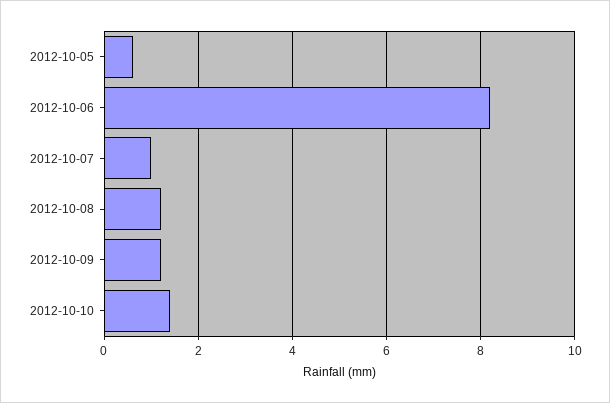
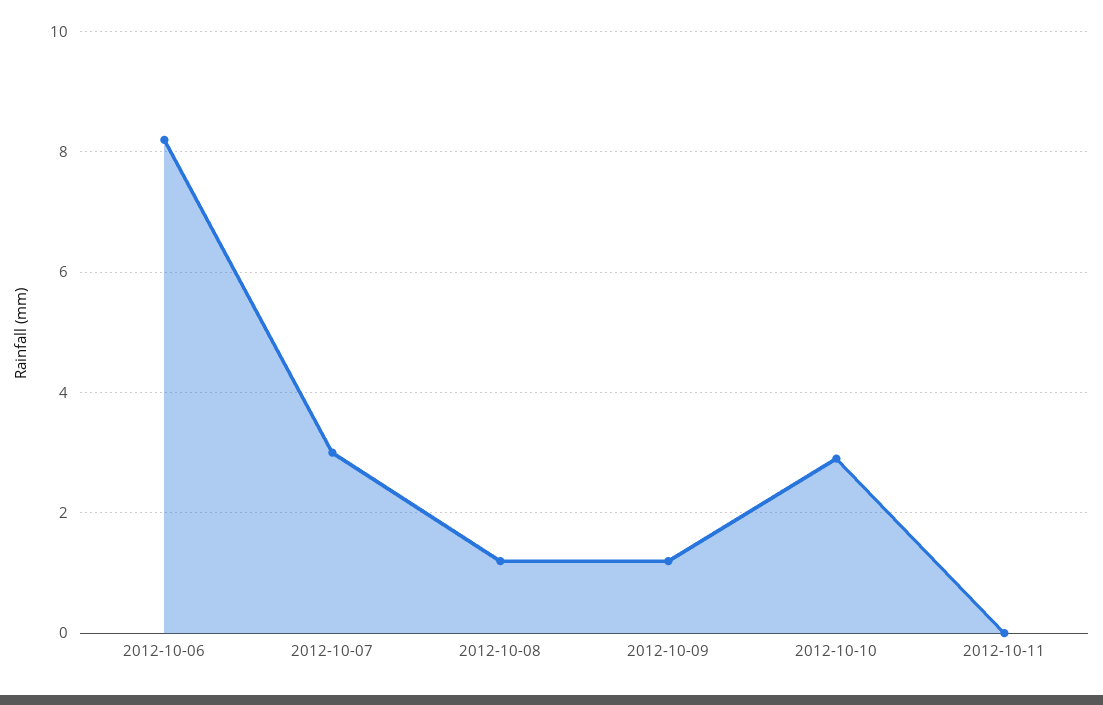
2012-10-05: 0.5 -> none
2012-10-07: 1 -> 3
2012-10-10: 1.5 -> 3
2012-10-11: none -> 0

